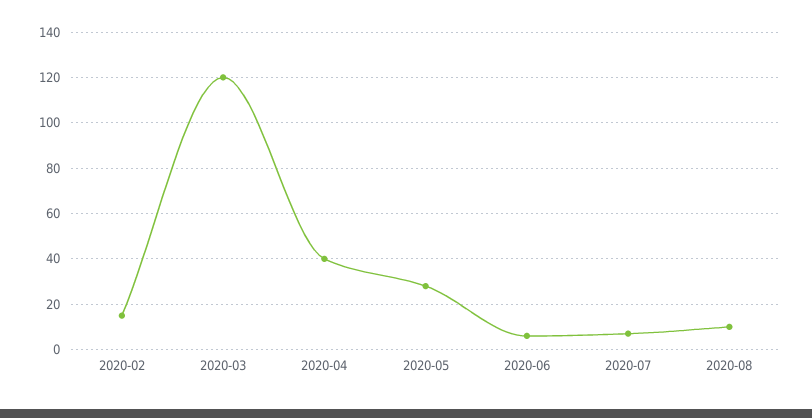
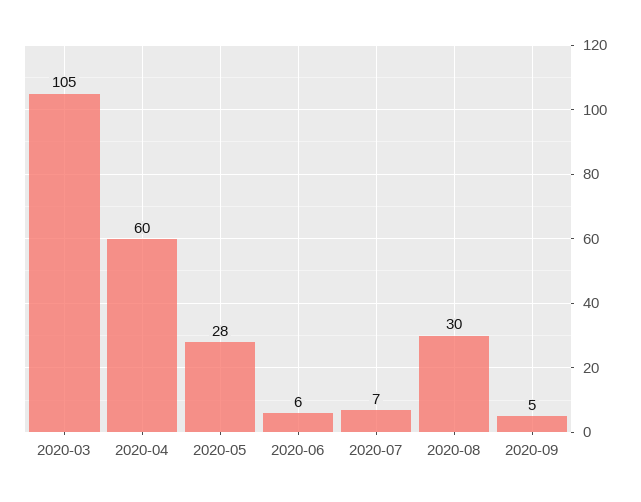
2020-02: 15 -> none
2020-03: 120 -> 105
2020-04: 40 -> 60
2020-08: 10 -> 30
2020-09: none -> 5

